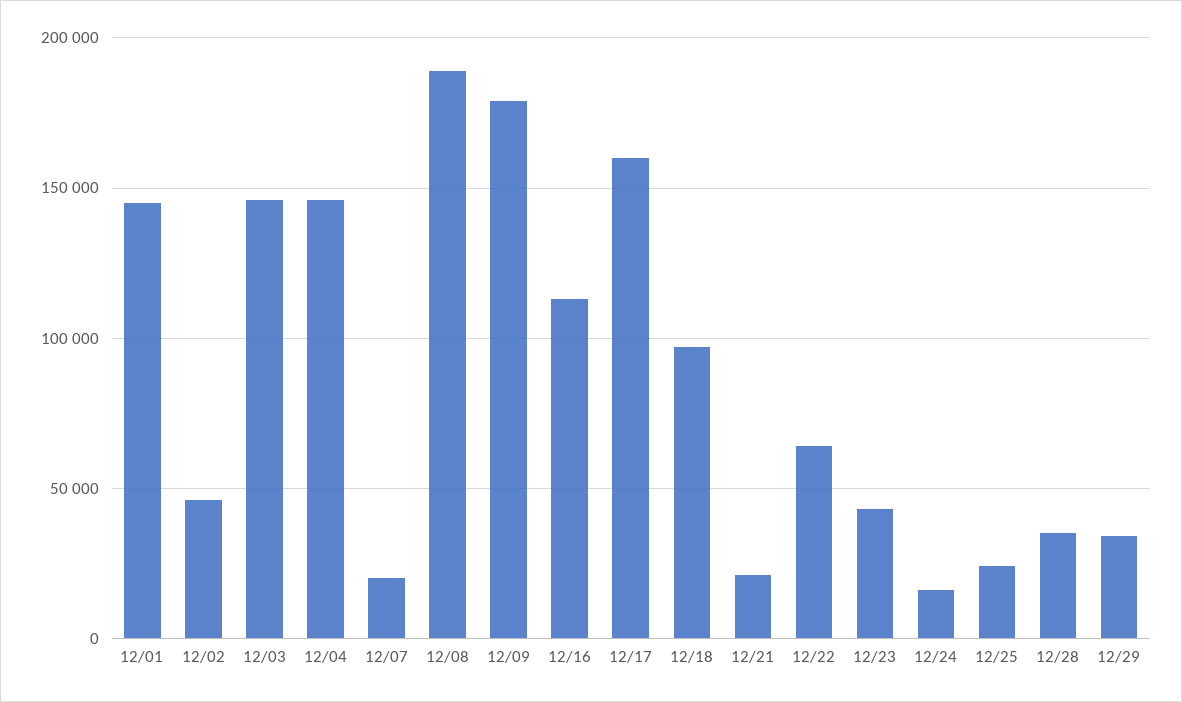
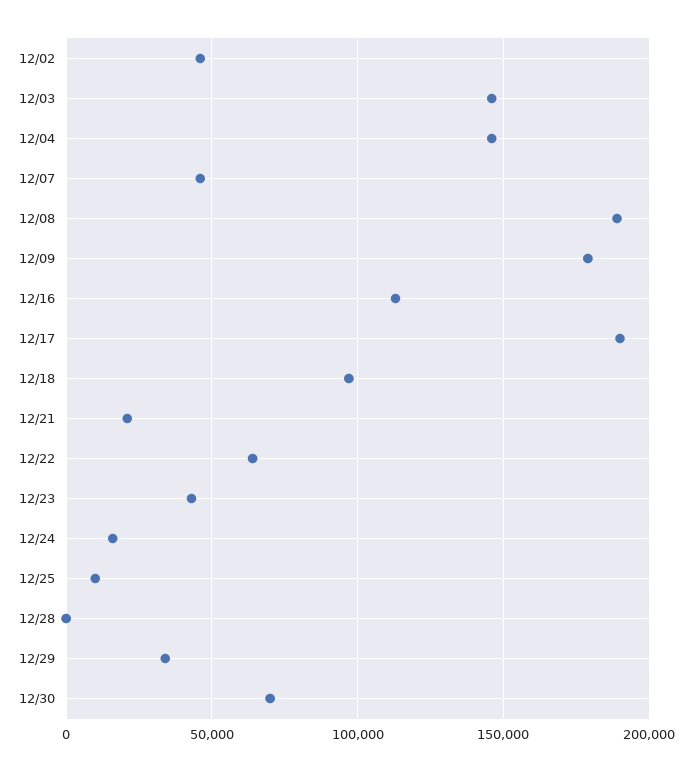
12/01: 145000 -> none
12/07: 20000 -> 45000
12/17: 160000 -> 190000
12/25: 25000 -> 10000
12/28: 35000 -> 0
12/30: none -> 70000

